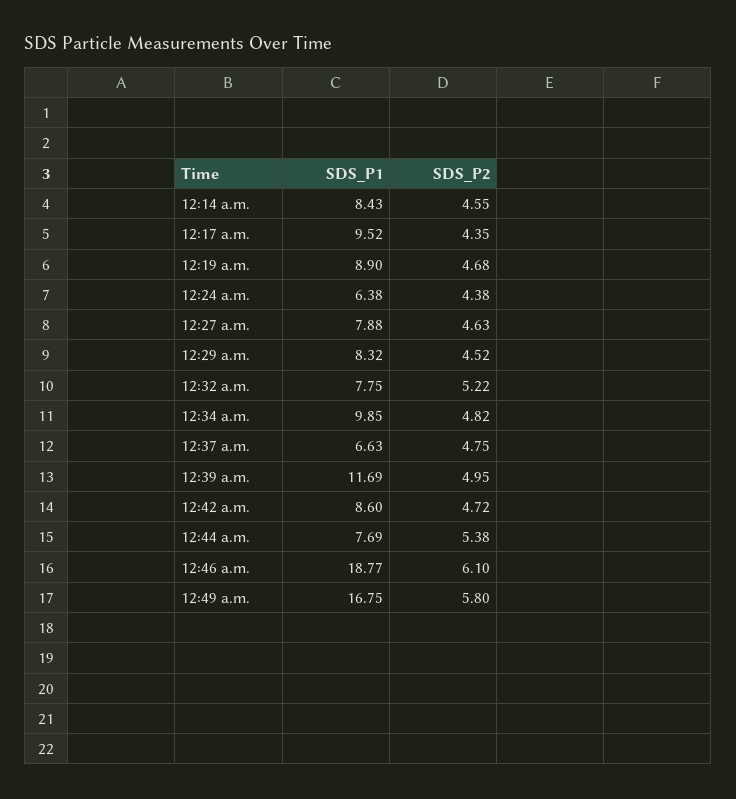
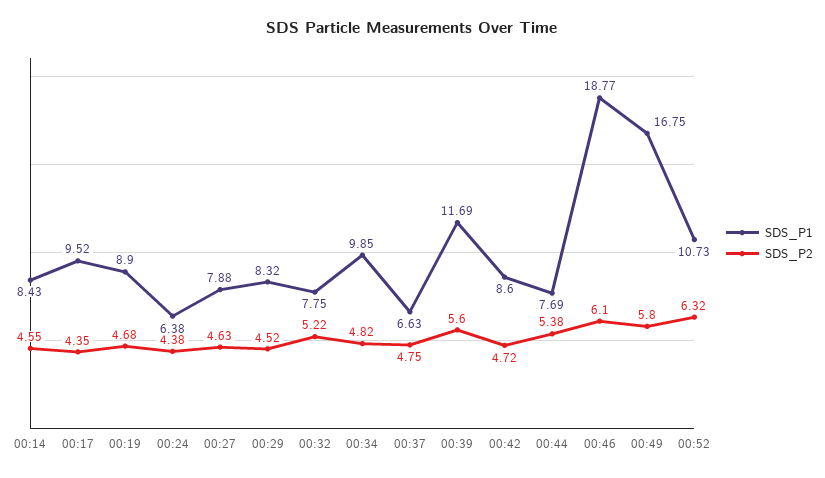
SDS_P2, 12:39 a.m.: 4.95 -> 5.6
SDS_P1, 00:52: none -> 10.73
SDS_P2, 00:52: none -> 6.32

